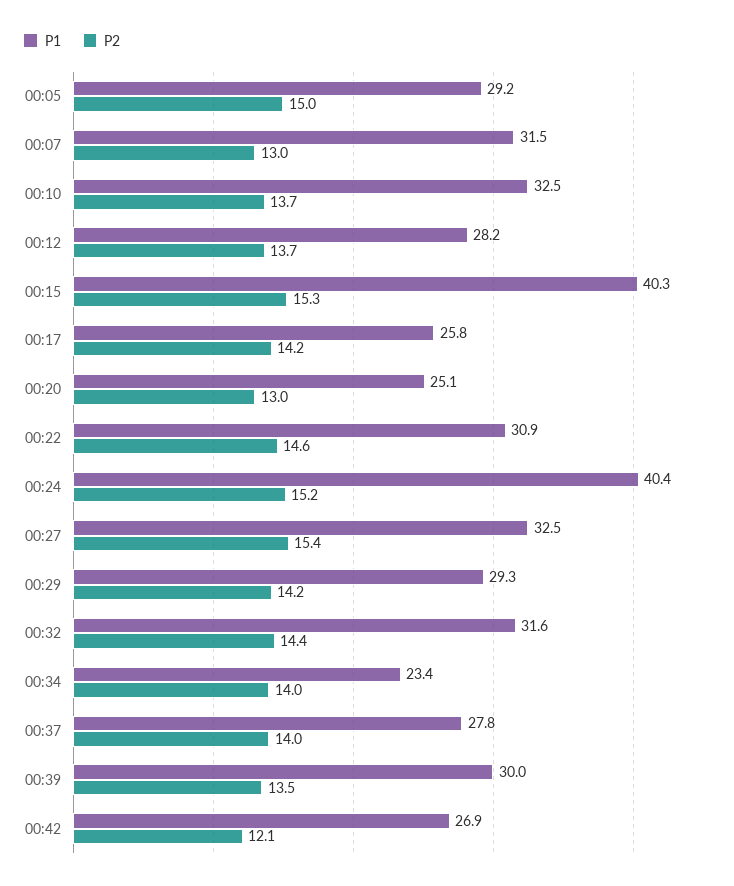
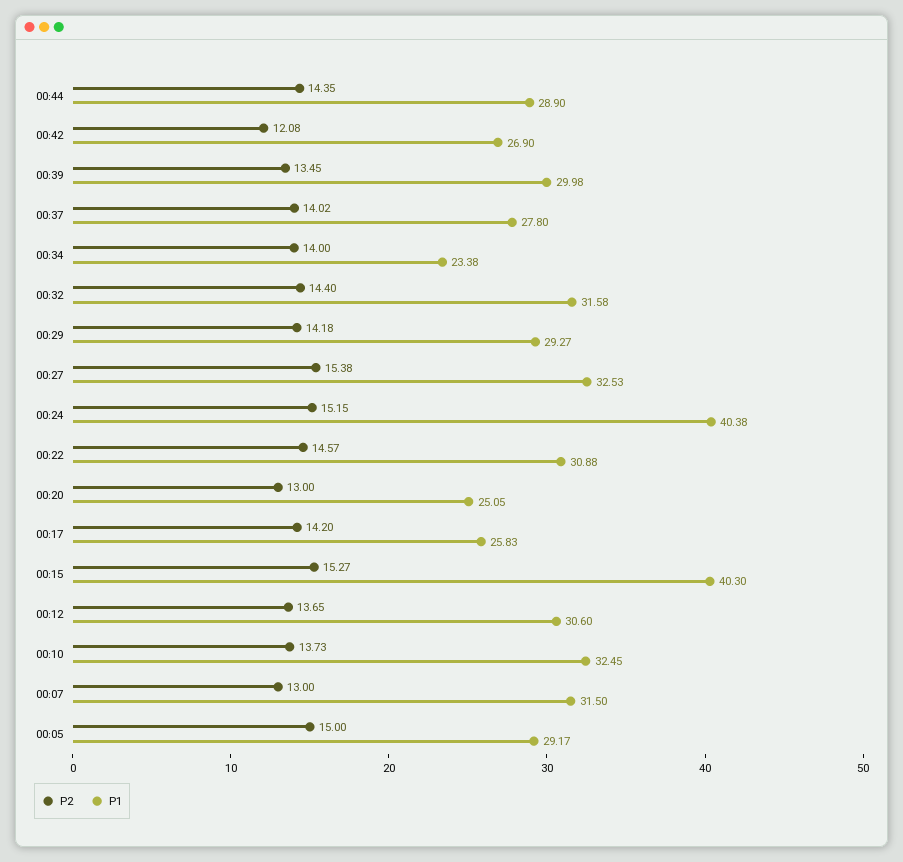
P1, 00:12: 28.2 -> 30.6
P2, 00:44: none -> 14.35
P1, 00:44: none -> 28.9

